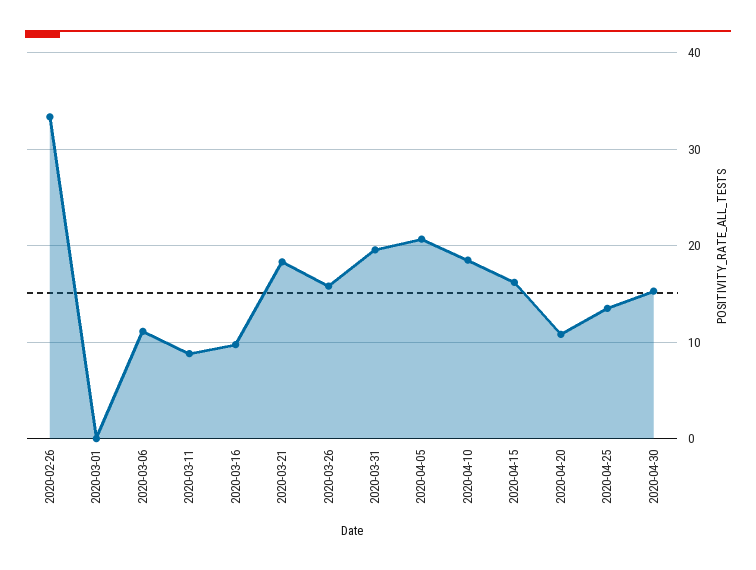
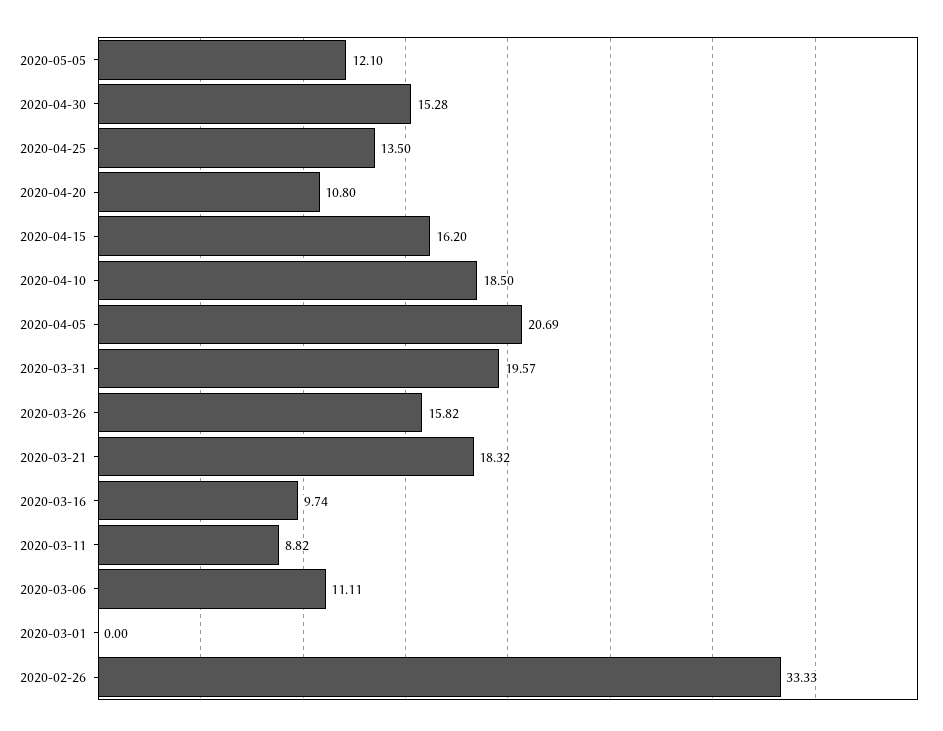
2020-05-05: none -> 12.1

